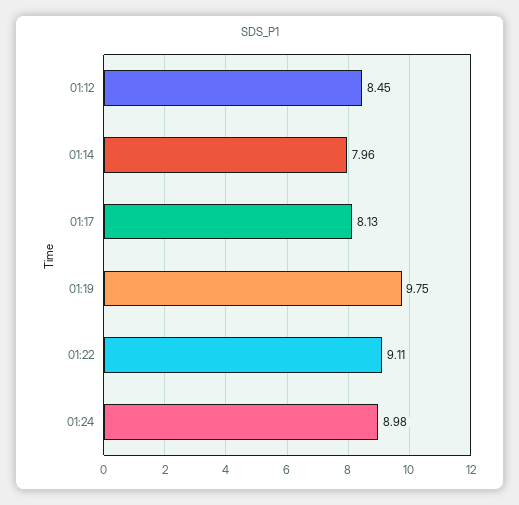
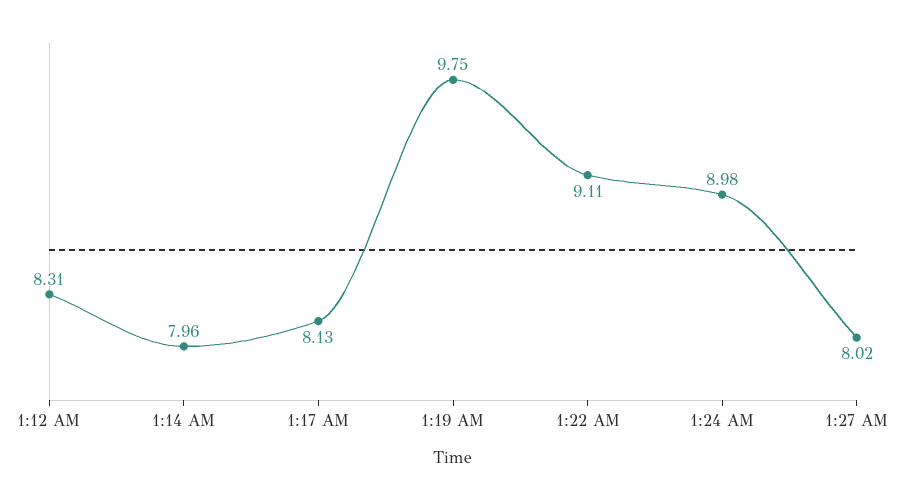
01:12: 8.45 -> 8.31
1:27 AM: none -> 8.02

